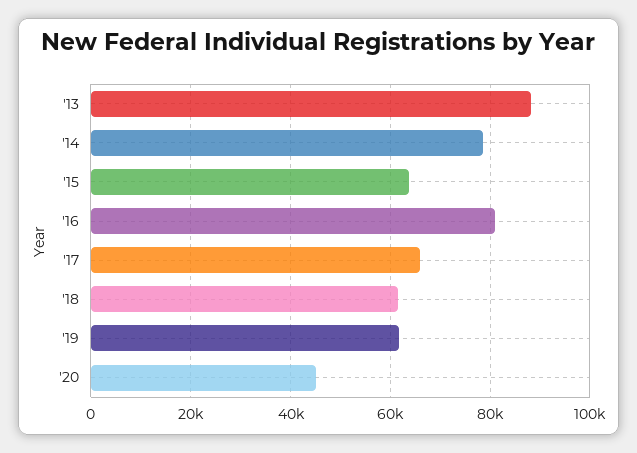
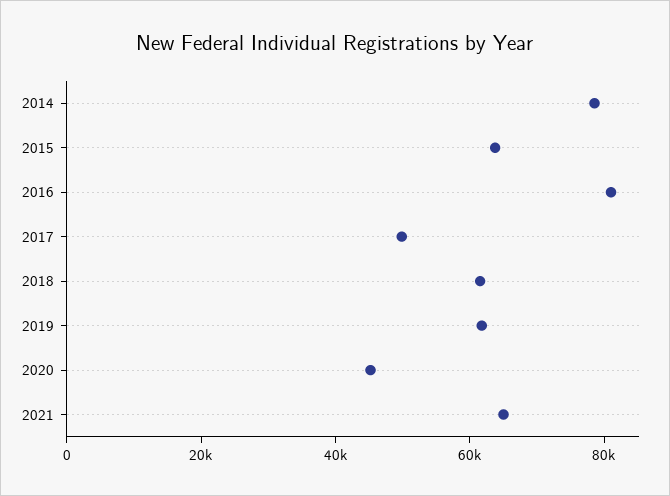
'13: 88000 -> none
'17: 66000 -> 50000
2021: none -> 65000

